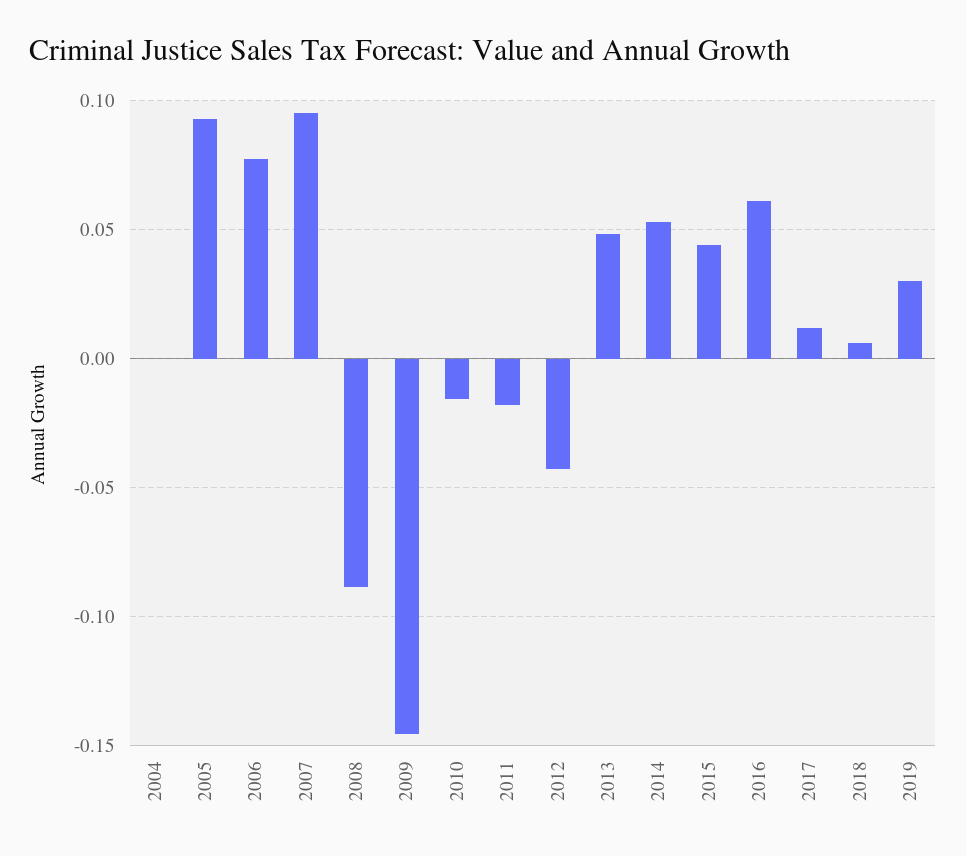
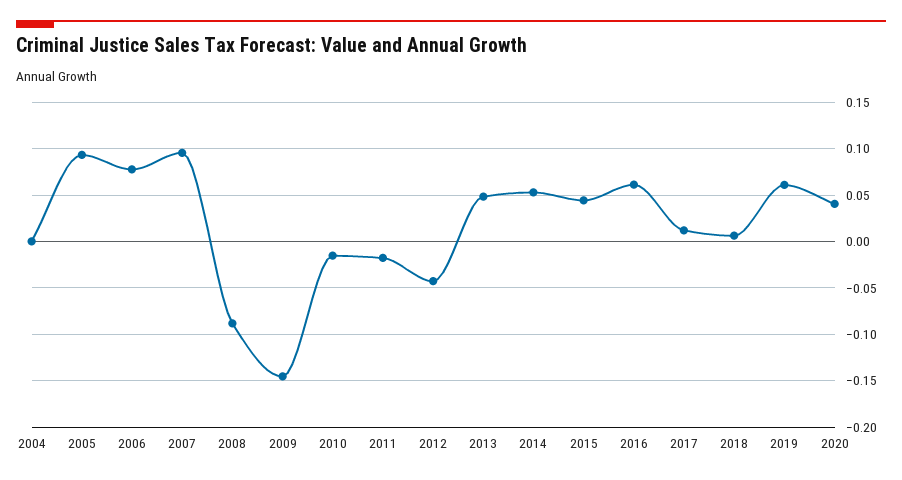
2019: 0.03 -> 0.06
2020: none -> 0.04

